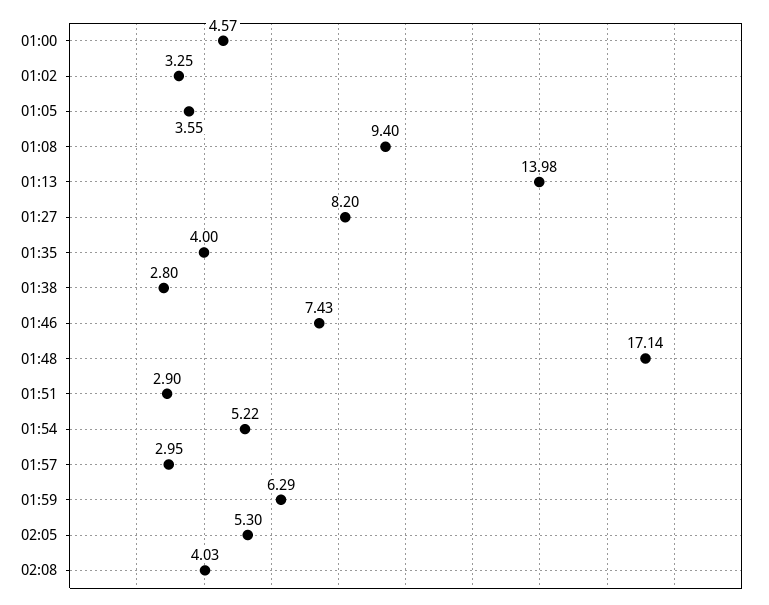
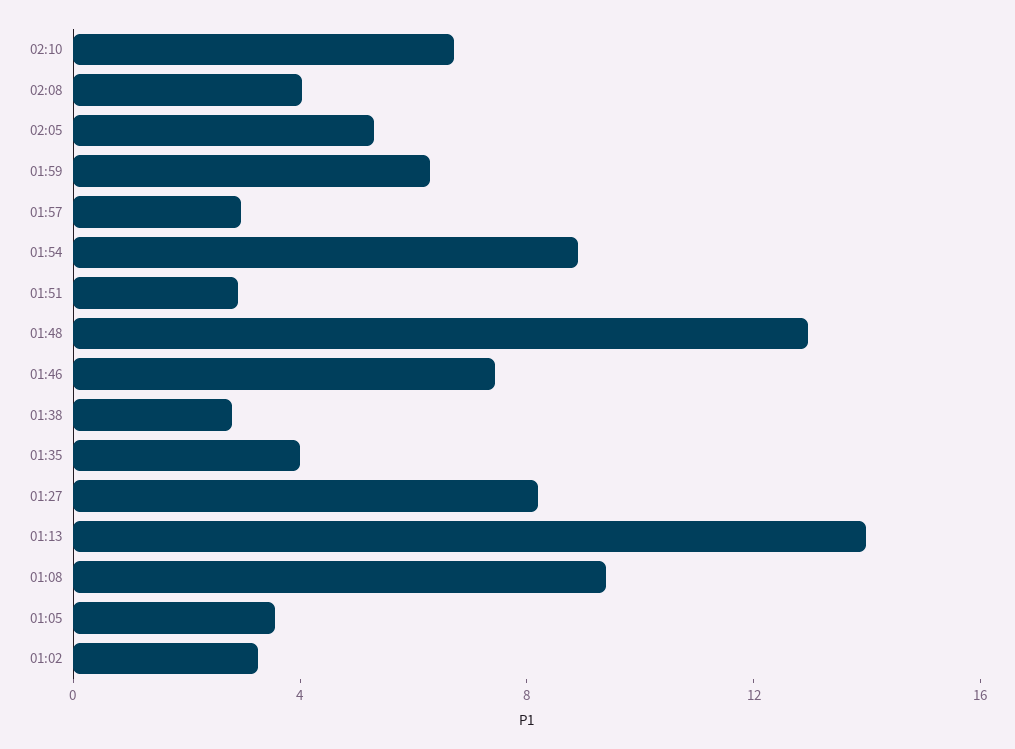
01:00: 4.57 -> none
01:48: 17.14 -> 13
01:54: 5.22 -> 9
02:10: none -> 7

